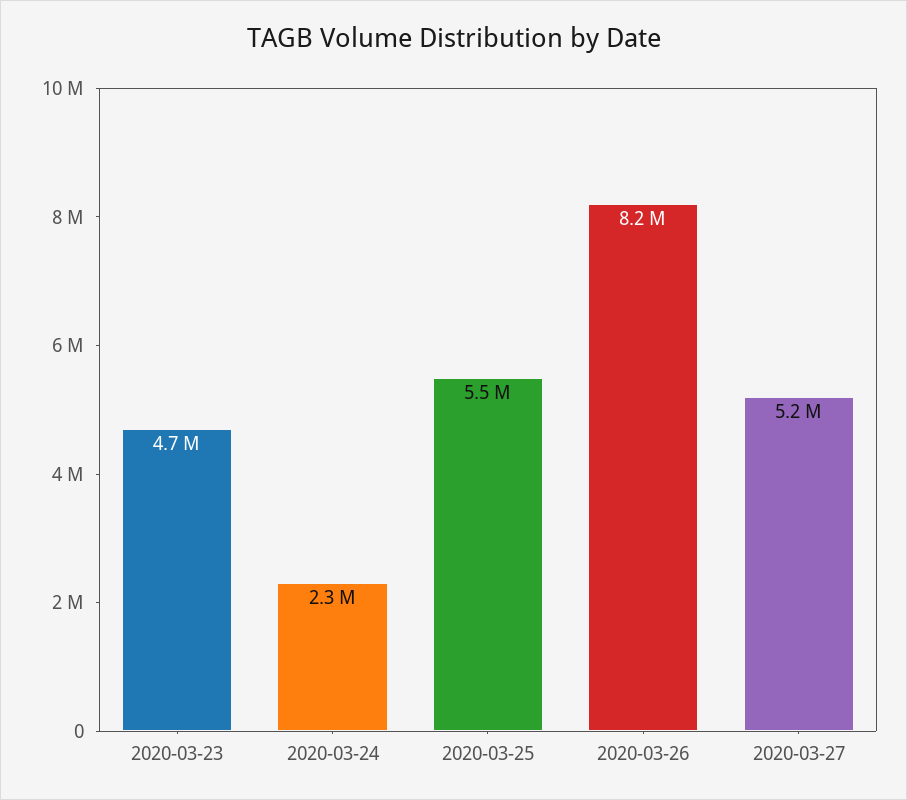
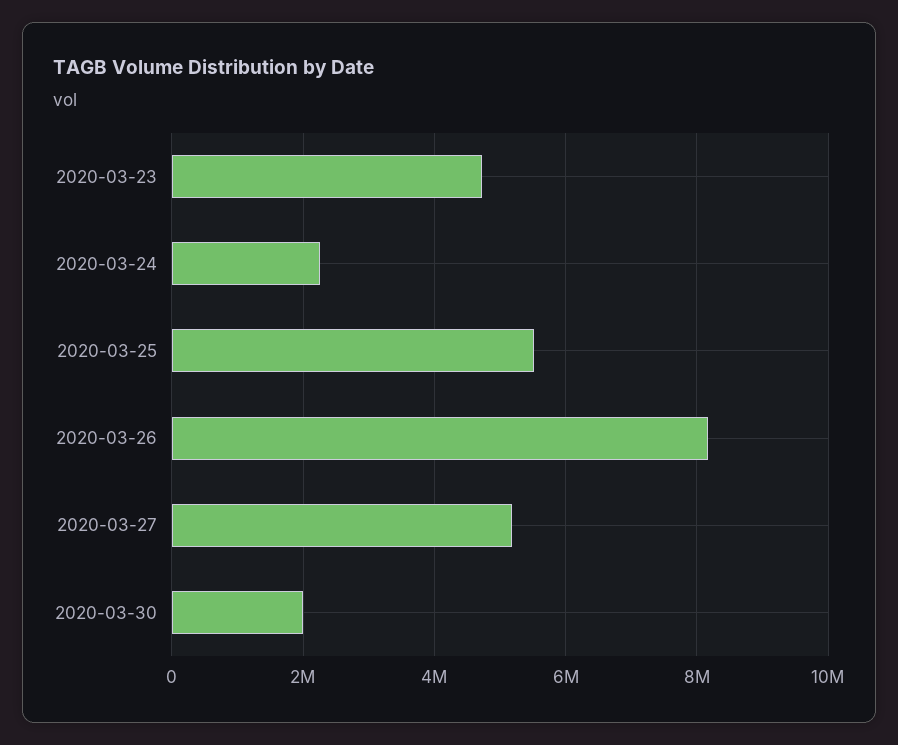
2020-03-30: none -> 2000000

